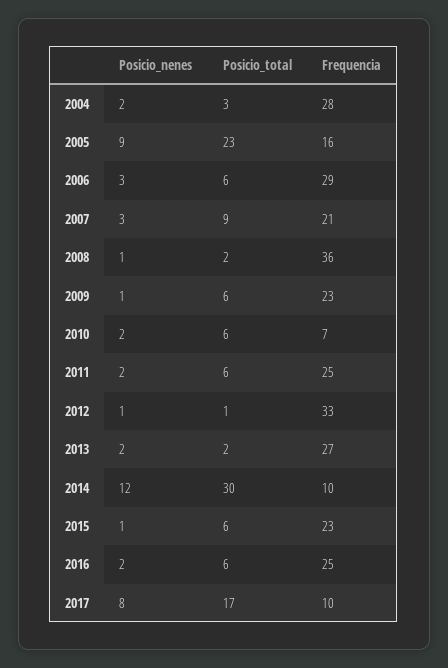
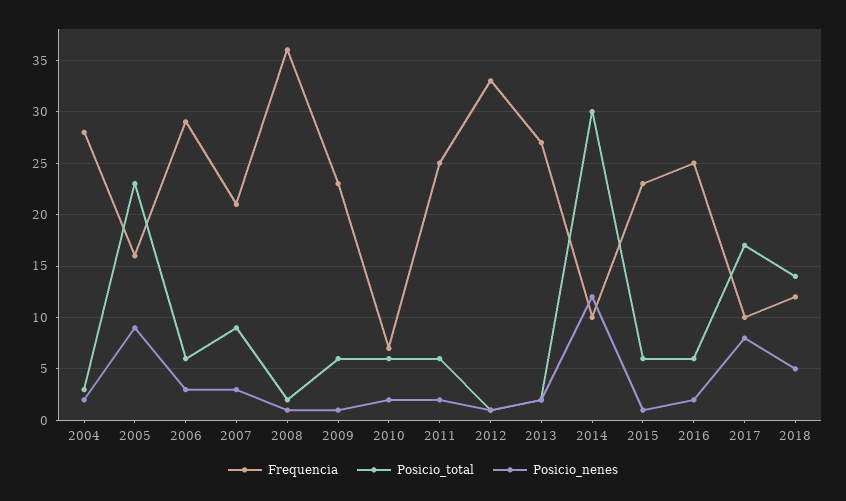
Frequencia, 2018: none -> 12
Posicio_total, 2018: none -> 14
Posicio_nenes, 2018: none -> 5

